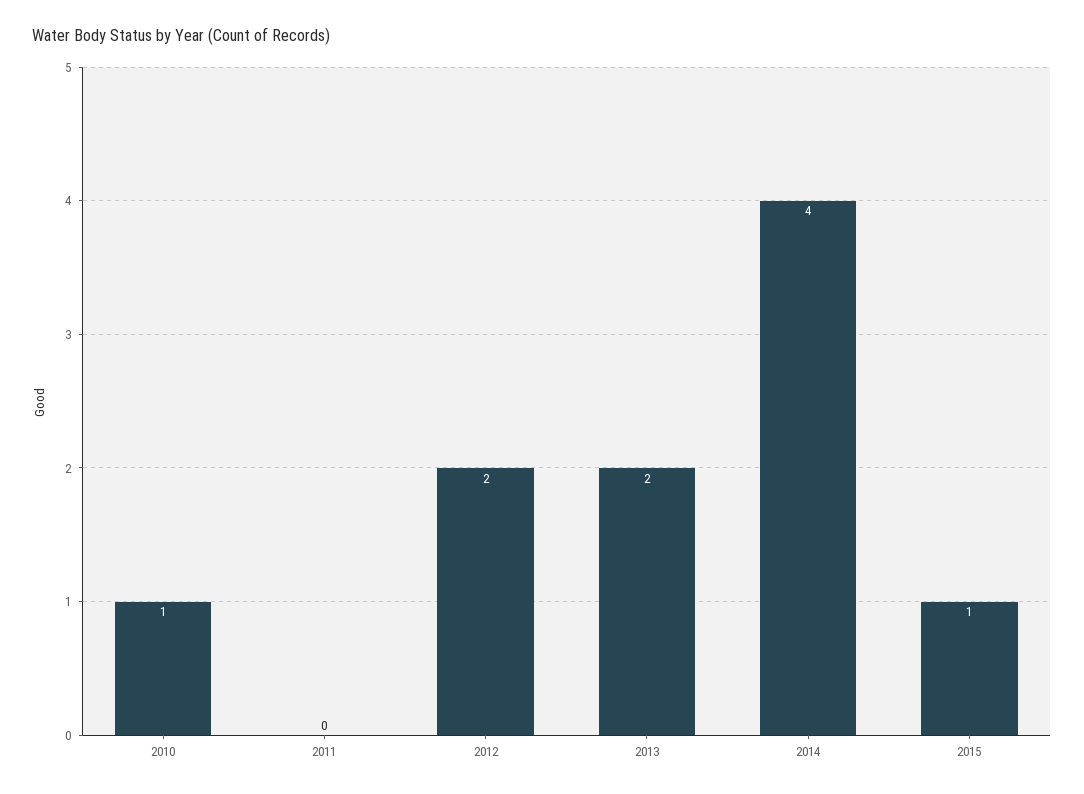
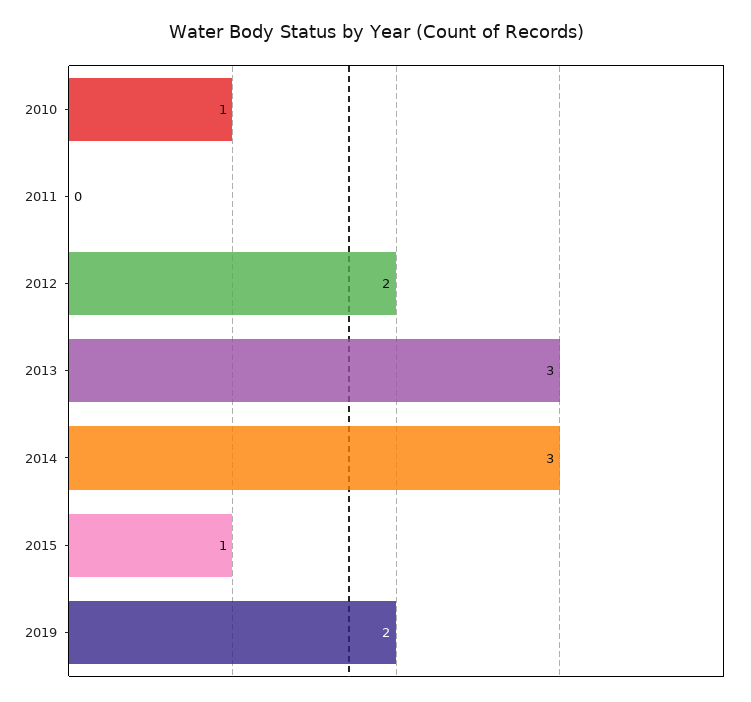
2013: 2 -> 3
2014: 4 -> 3
2019: none -> 2

